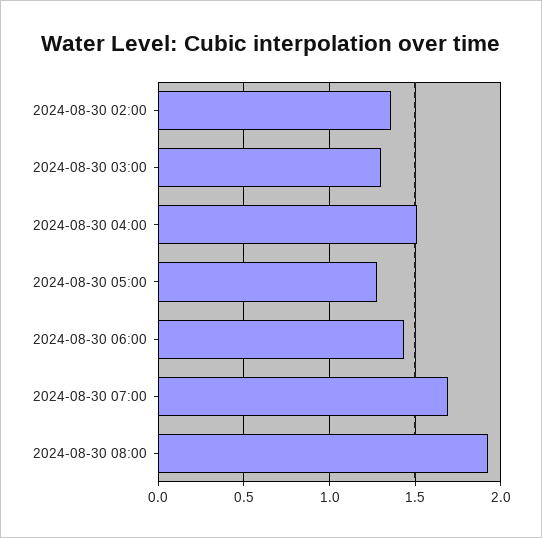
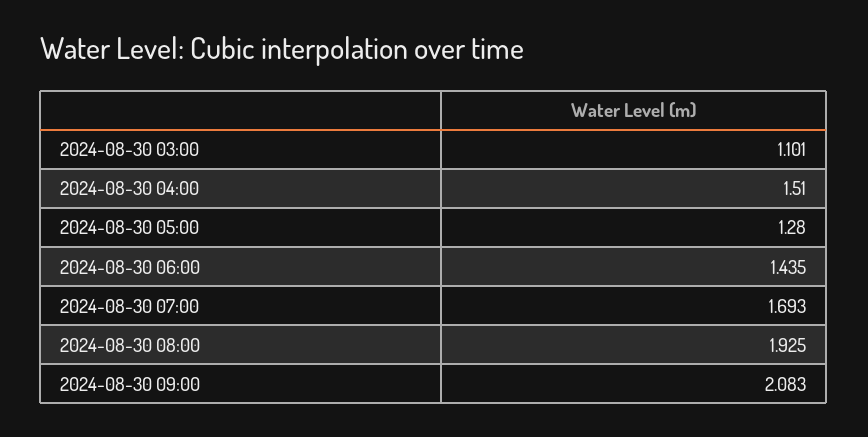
2024-08-30 02:00: 1.35 -> none
2024-08-30 03:00: 1.3 -> 1.101
2024-08-30 09:00: none -> 2.083

